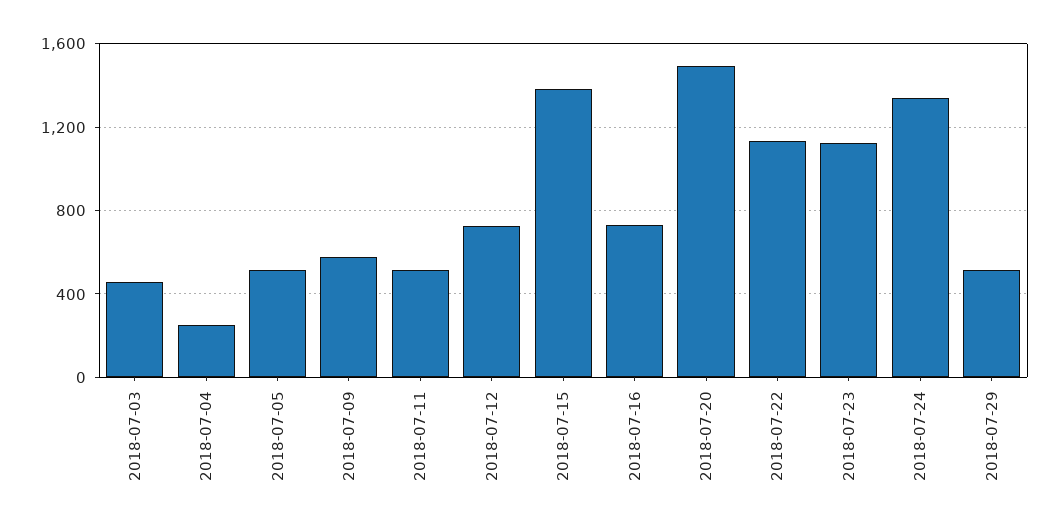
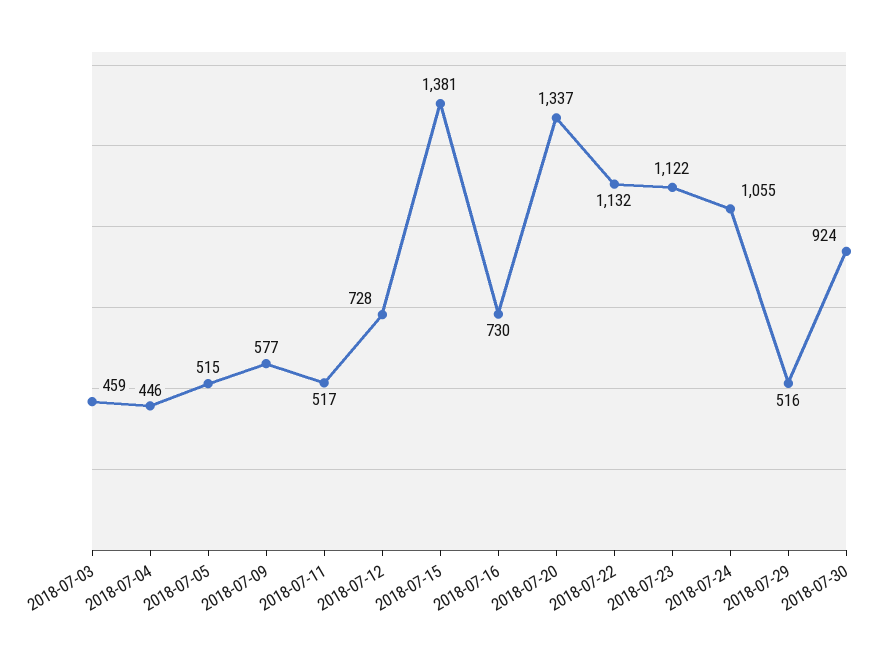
2018-07-04: 250 -> 446
2018-07-20: 1500 -> 1337
2018-07-24: 1350 -> 1055
2018-07-30: none -> 924

